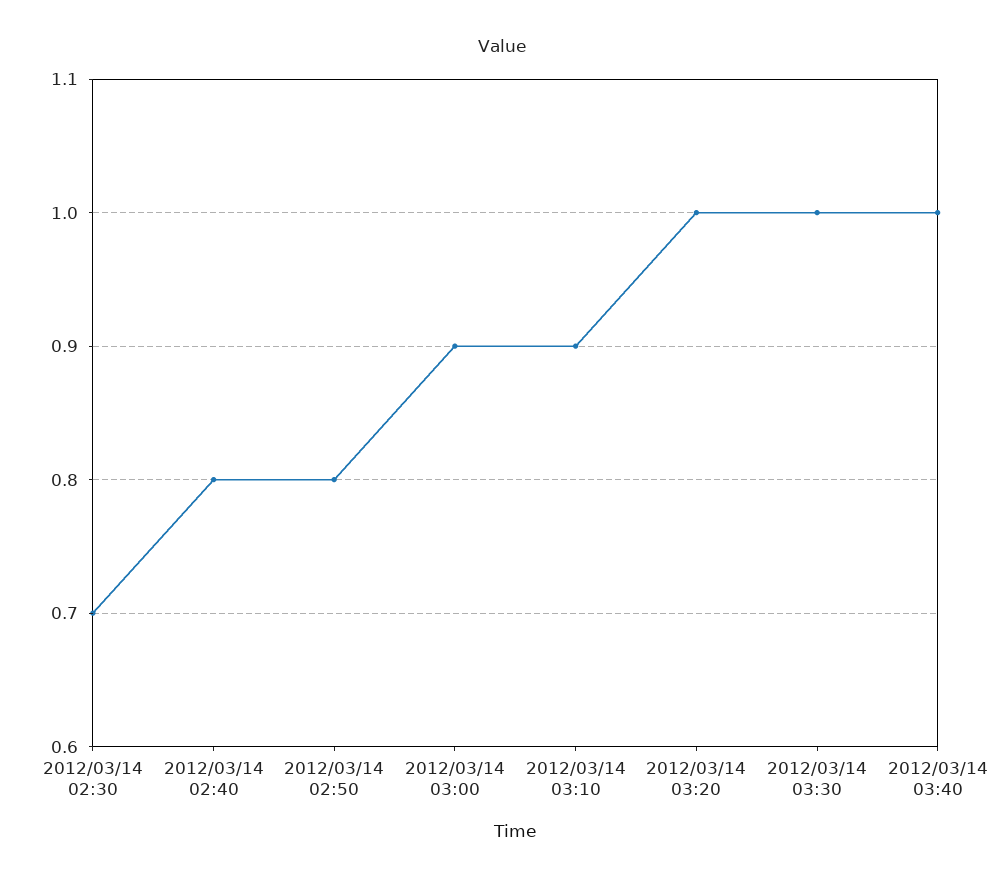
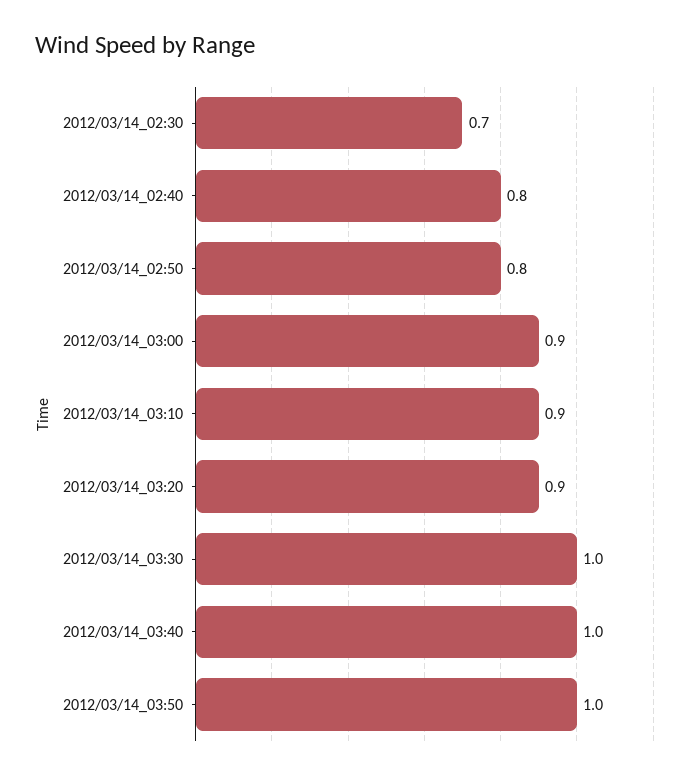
2012/03/14 03:20: 1 -> 0.9
2012/03/14_03:50: none -> 1

